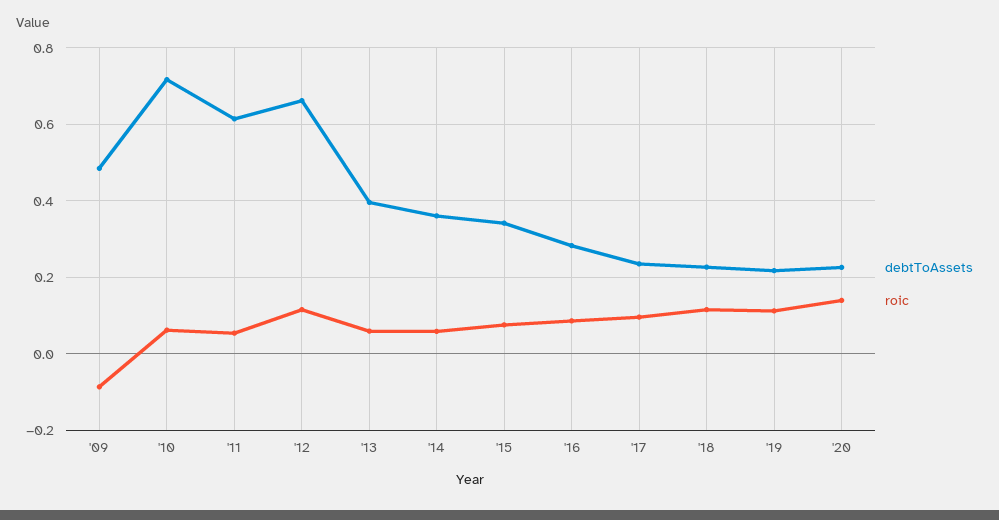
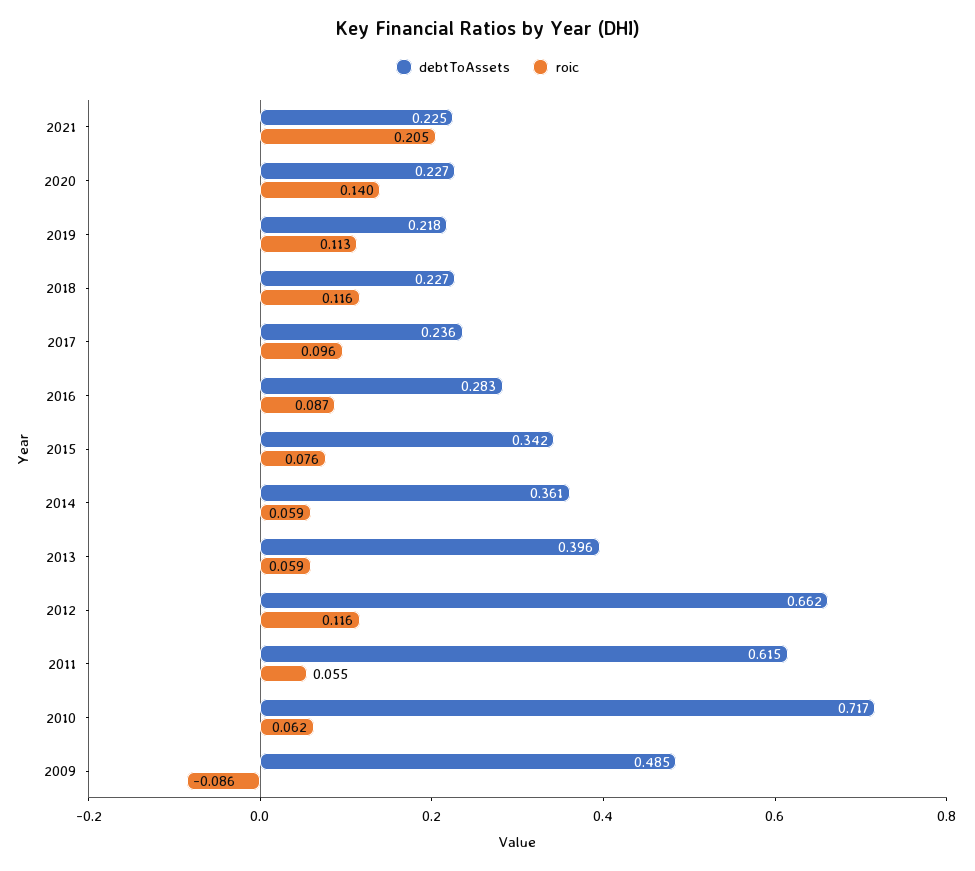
debtToAssets, 2021: none -> 0.225
roic, 2021: none -> 0.205

